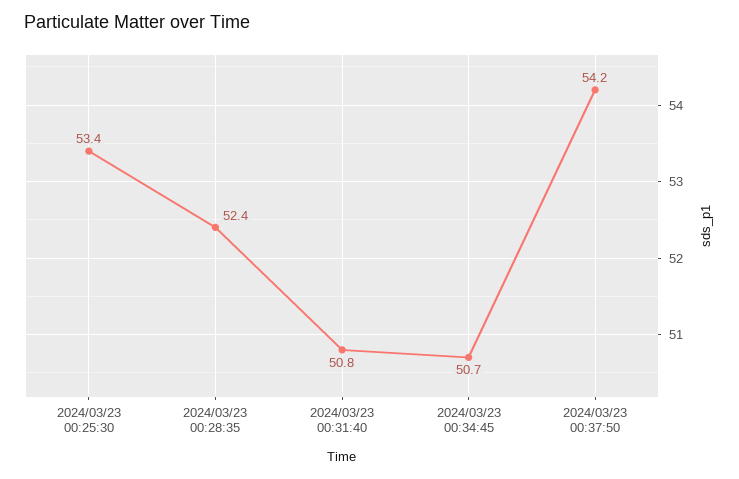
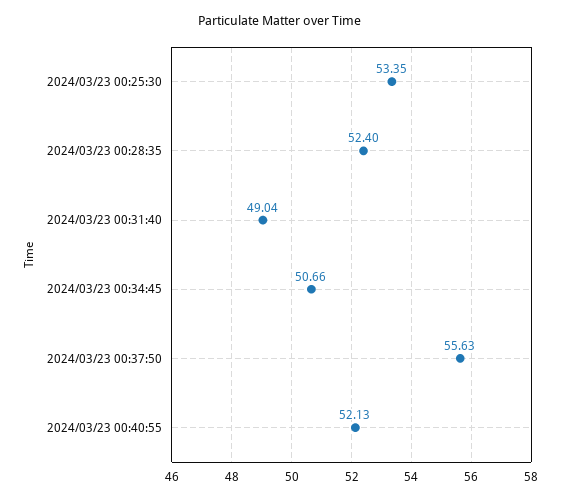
2024/03/23 00:31:40: 50.8 -> 49.04
2024/03/23 00:37:50: 54.2 -> 55.63
2024/03/23 00:40:55: none -> 52.13

